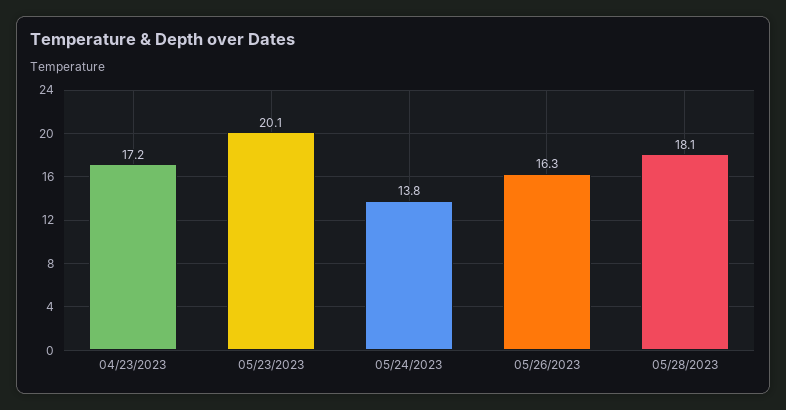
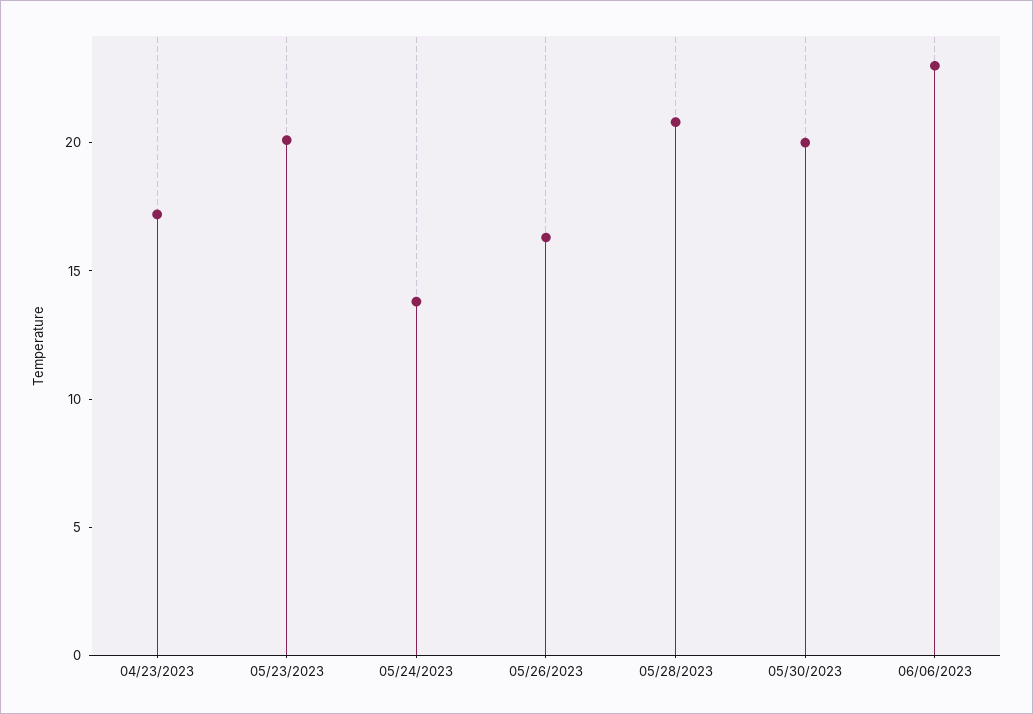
05/28/2023: 18.1 -> 21
05/30/2023: none -> 20
06/06/2023: none -> 23

